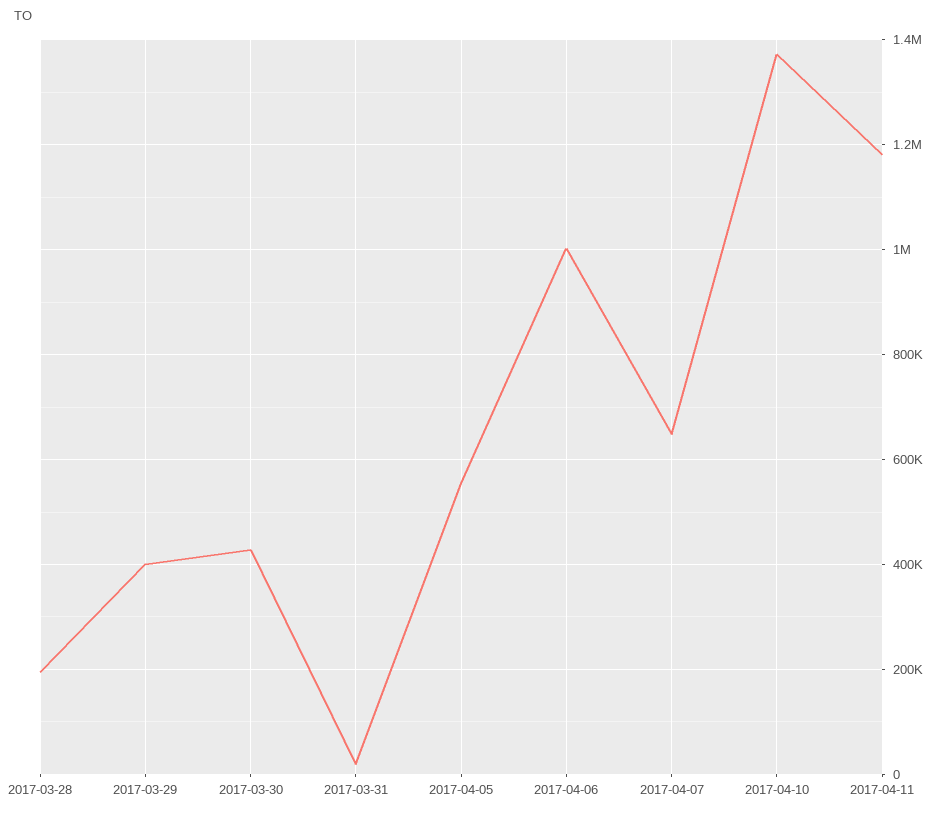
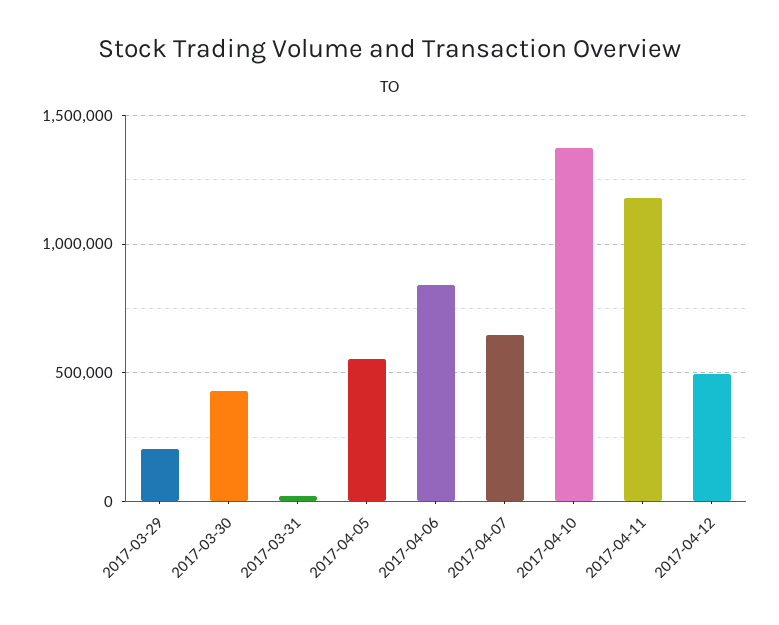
2017-03-28: 200000 -> none
2017-03-29: 400000 -> 200000
2017-04-06: 1000000 -> 850000
2017-04-12: none -> 500000

